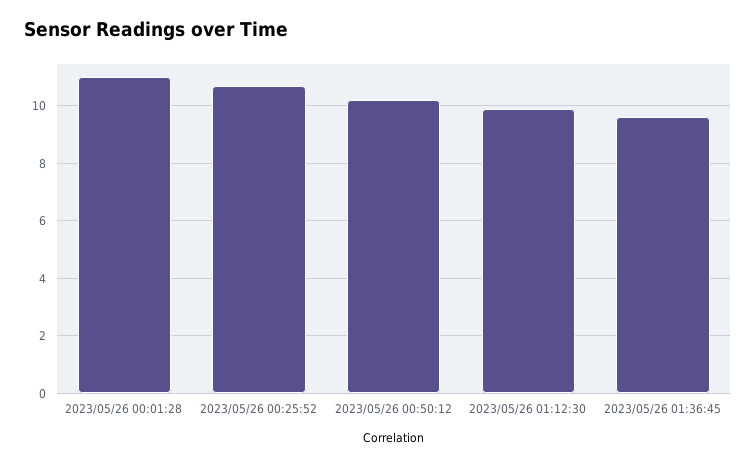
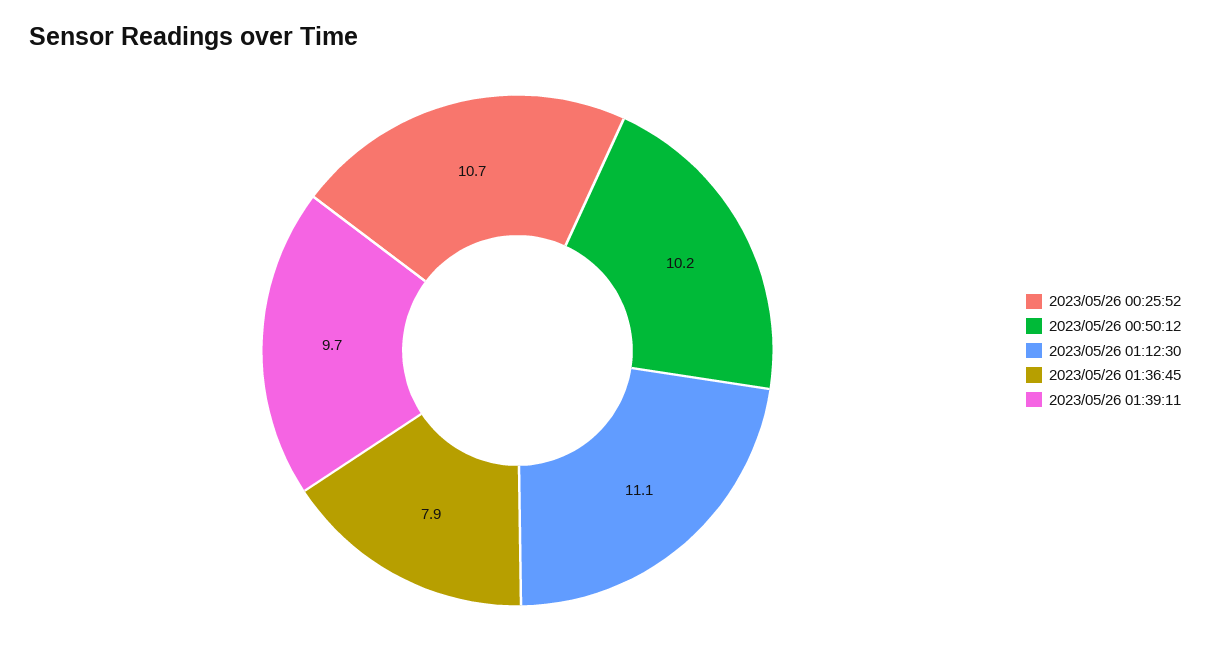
2023/05/26 00:01:28: 11 -> none
2023/05/26 01:12:30: 10 -> 11.1
2023/05/26 01:36:45: 9.5 -> 7.9
2023/05/26 01:39:11: none -> 9.7

